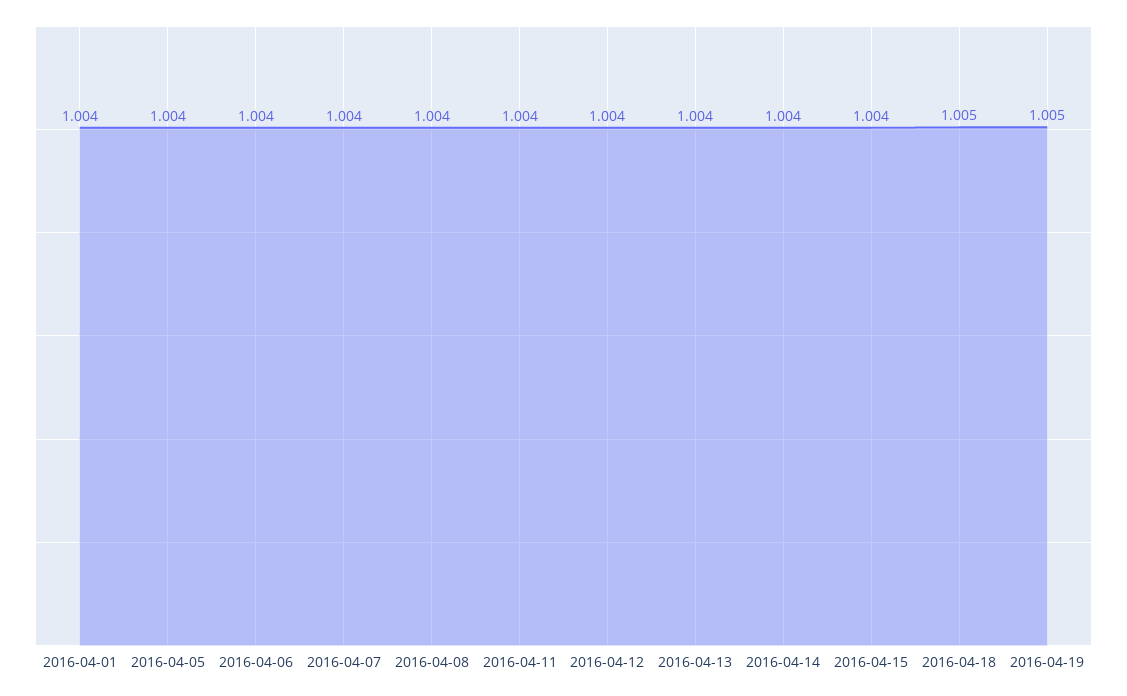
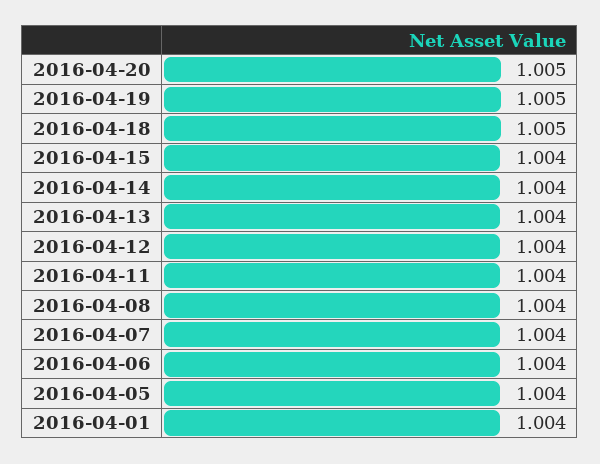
2016-04-20: none -> 1.005

